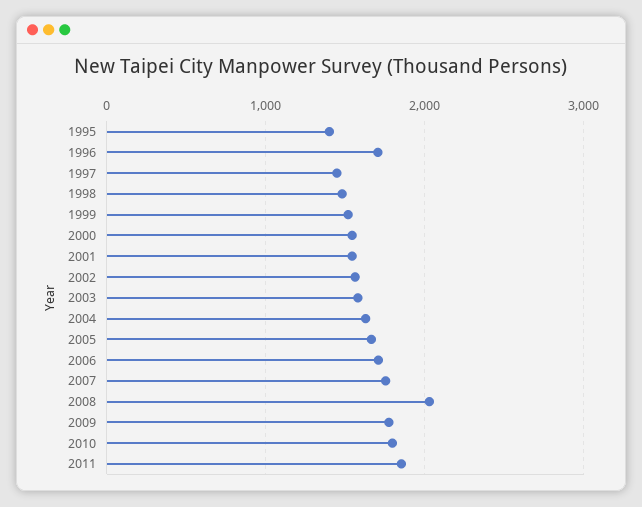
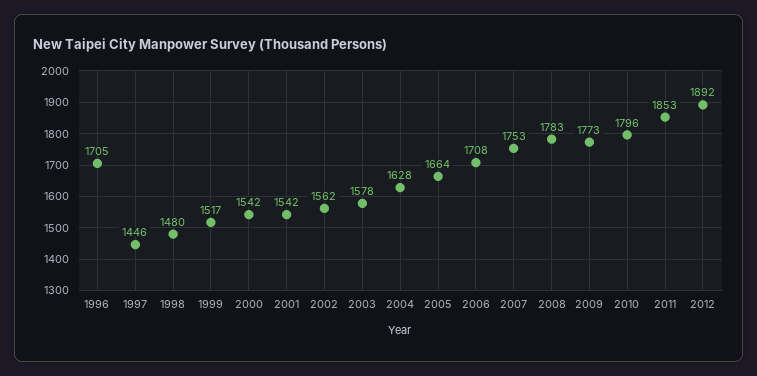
1995: 1400 -> none
2008: 2000 -> 1783
2012: none -> 1892

